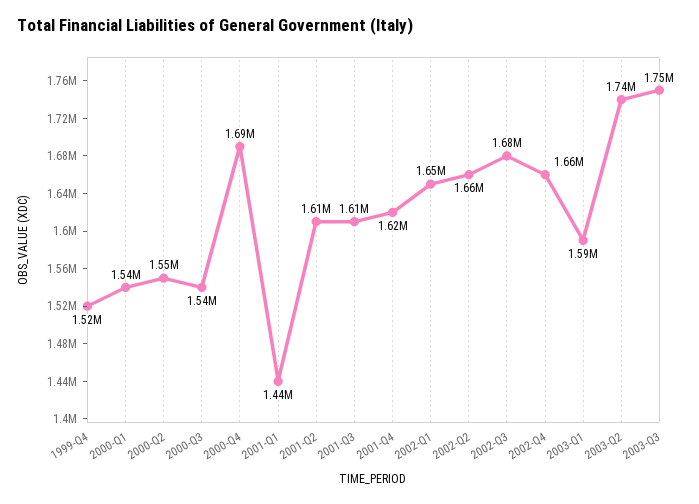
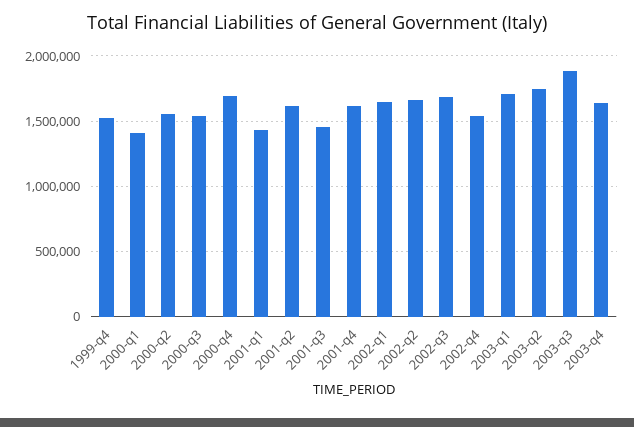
2000-Q1: 1540000 -> 1400000
2001-Q3: 1610000 -> 1450000
2002-Q4: 1660000 -> 1550000
2003-Q1: 1590000 -> 1700000
2003-Q3: 1750000 -> 1900000
2003-q4: none -> 1650000

